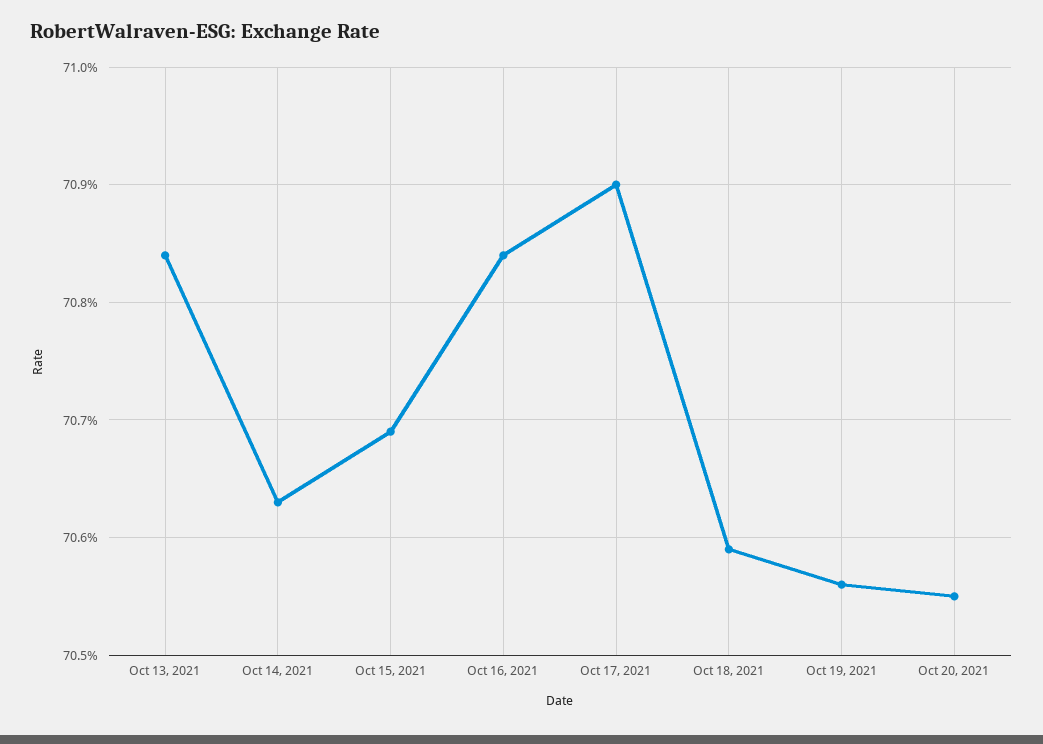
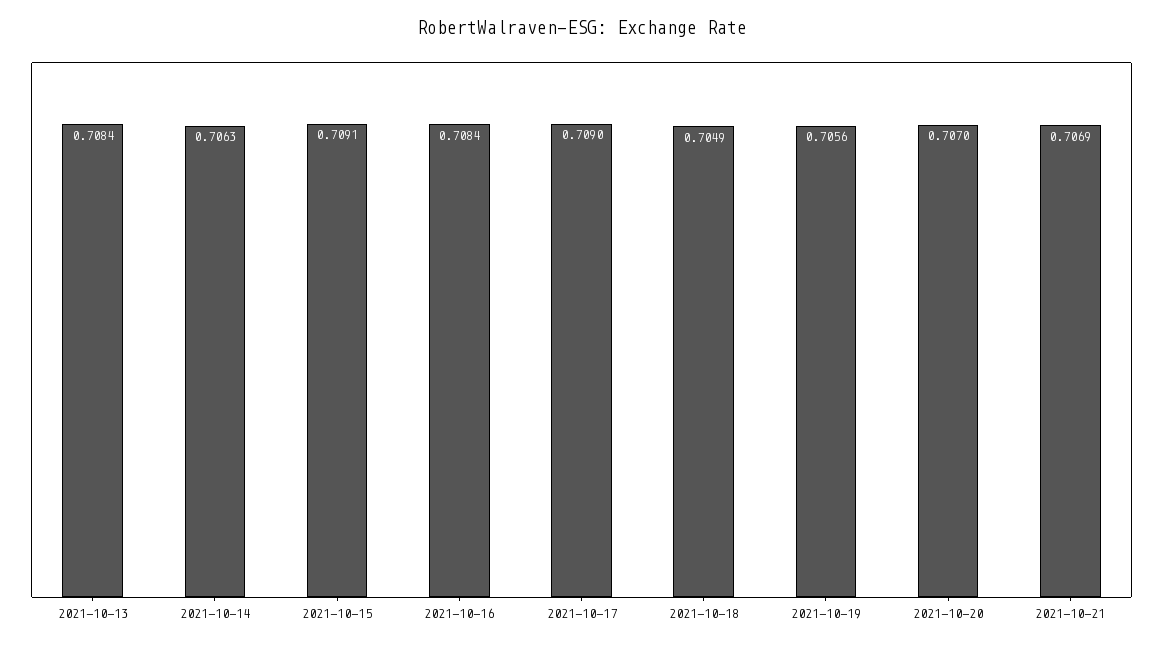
Oct 15, 2021: 0.7069 -> 0.7091
Oct 18, 2021: 0.7059 -> 0.7049
Oct 20, 2021: 0.7055 -> 0.707
2021-10-21: none -> 0.7069

